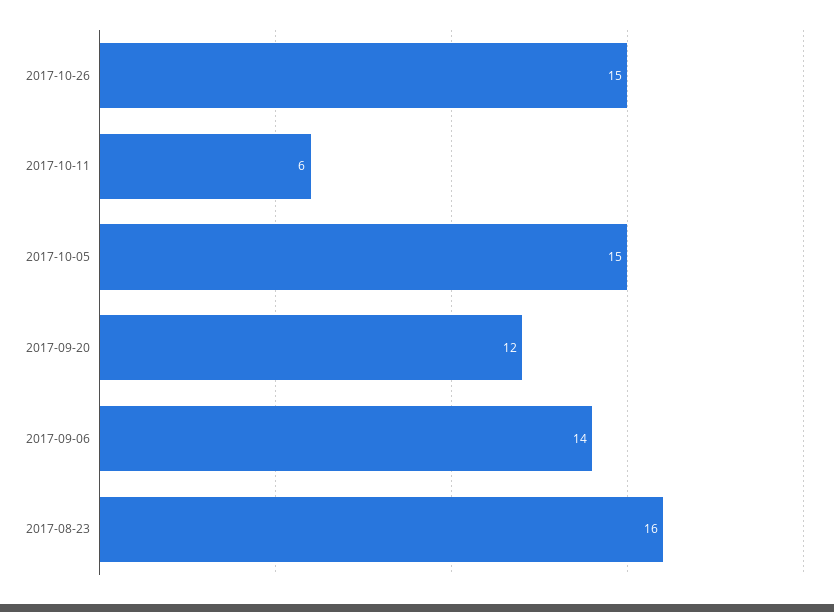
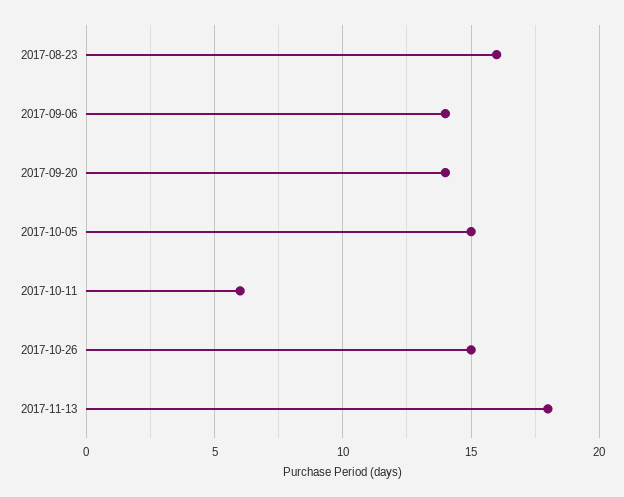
2017-09-20: 12 -> 14
2017-11-13: none -> 18

